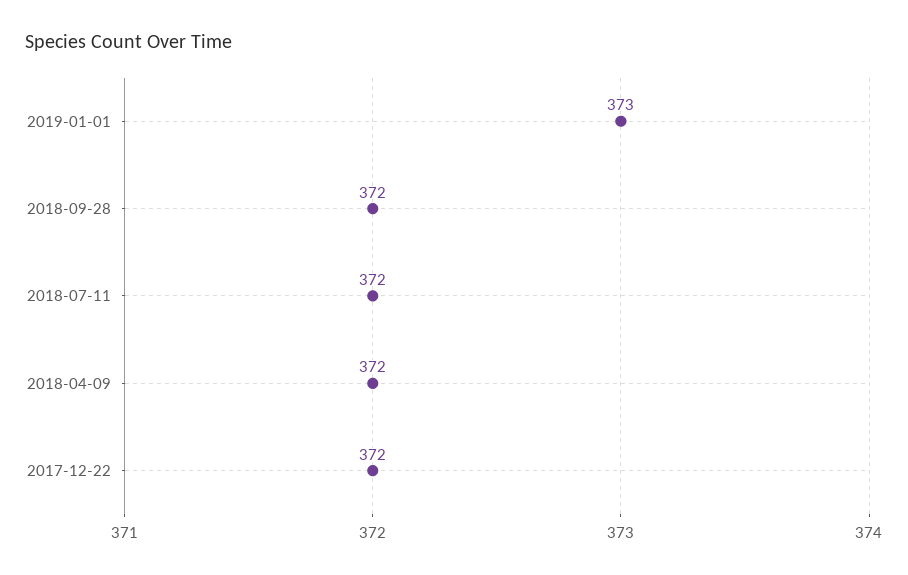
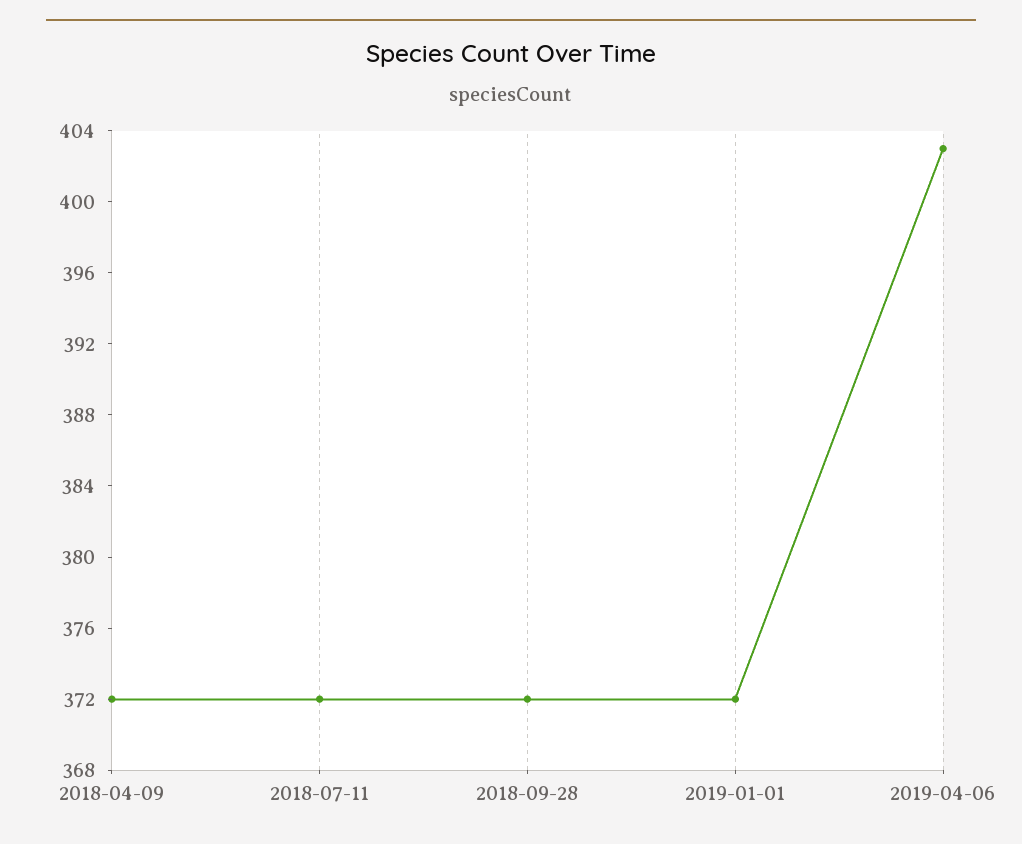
2019-01-01: 373 -> 372
2017-12-22: 372 -> none
2019-04-06: none -> 403

